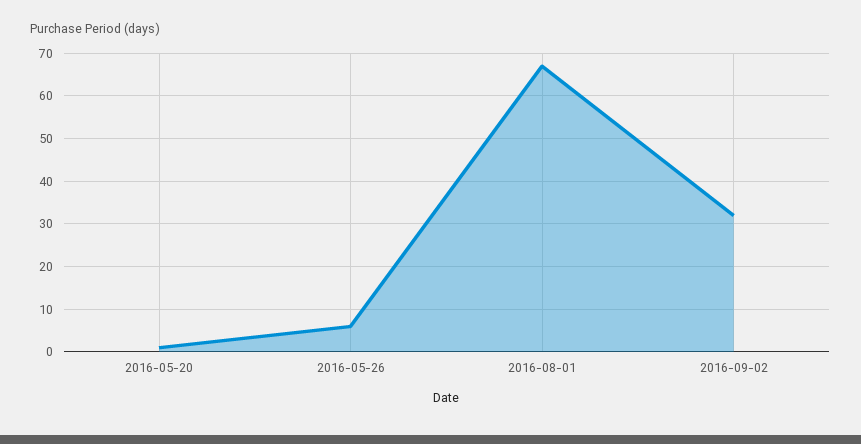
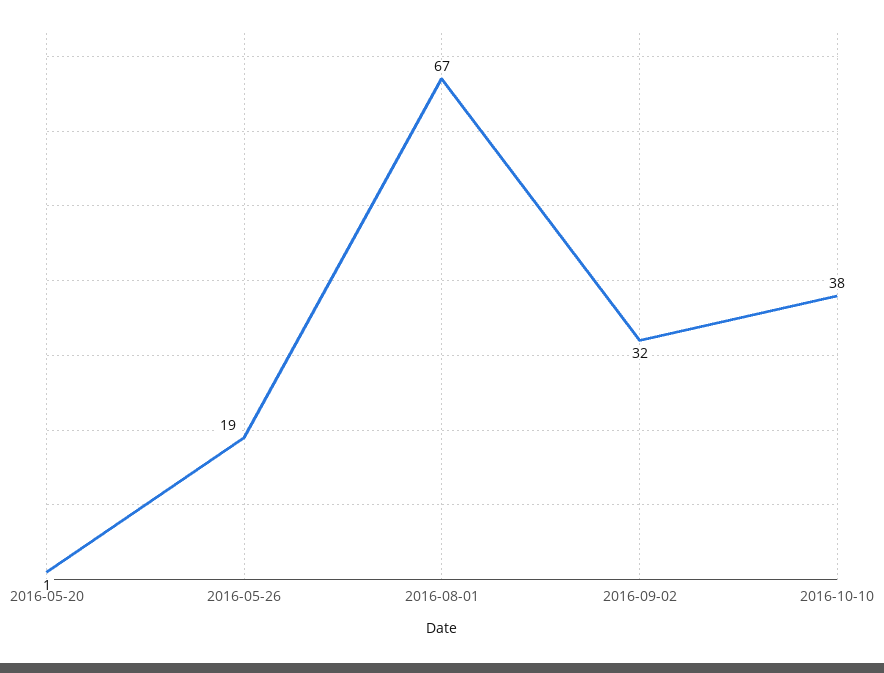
2016-05-26: 5 -> 19
2016-10-10: none -> 38

